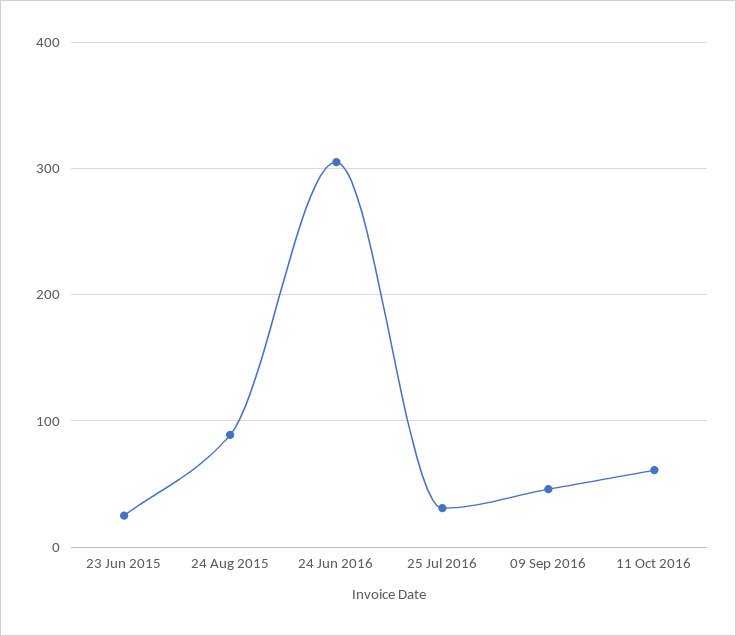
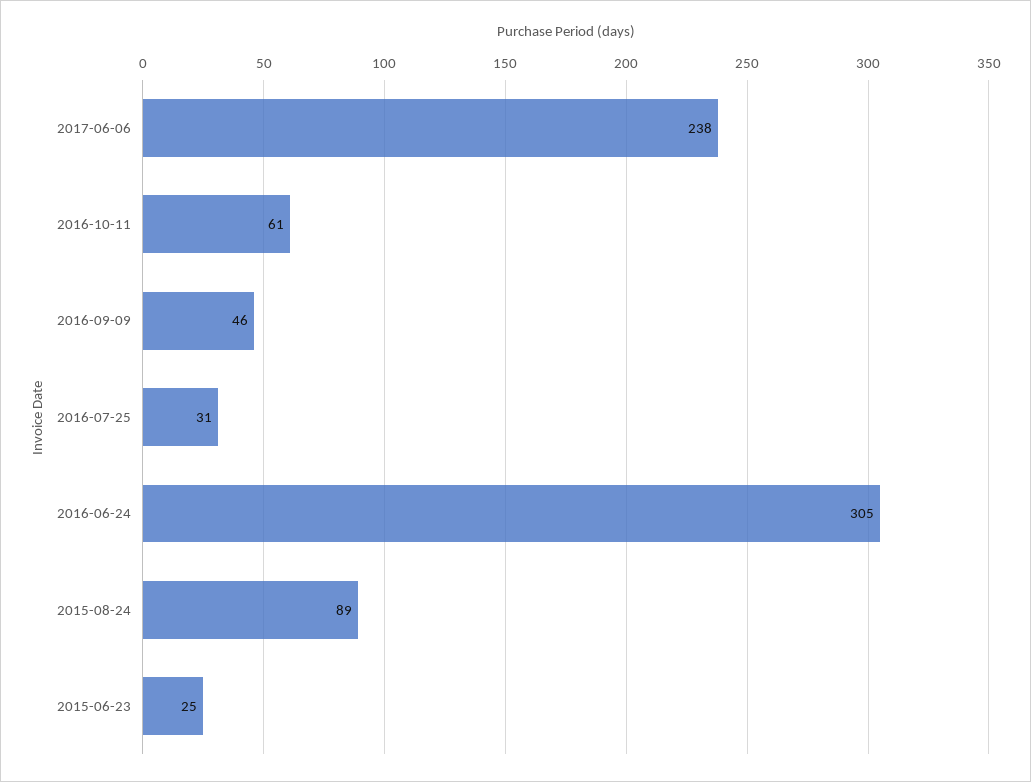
2017-06-06: none -> 238

